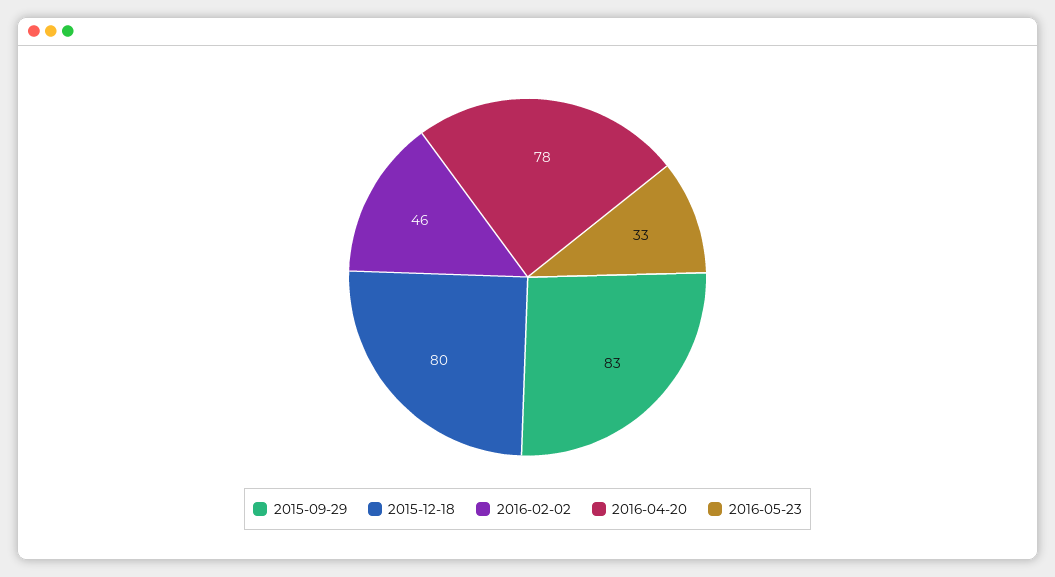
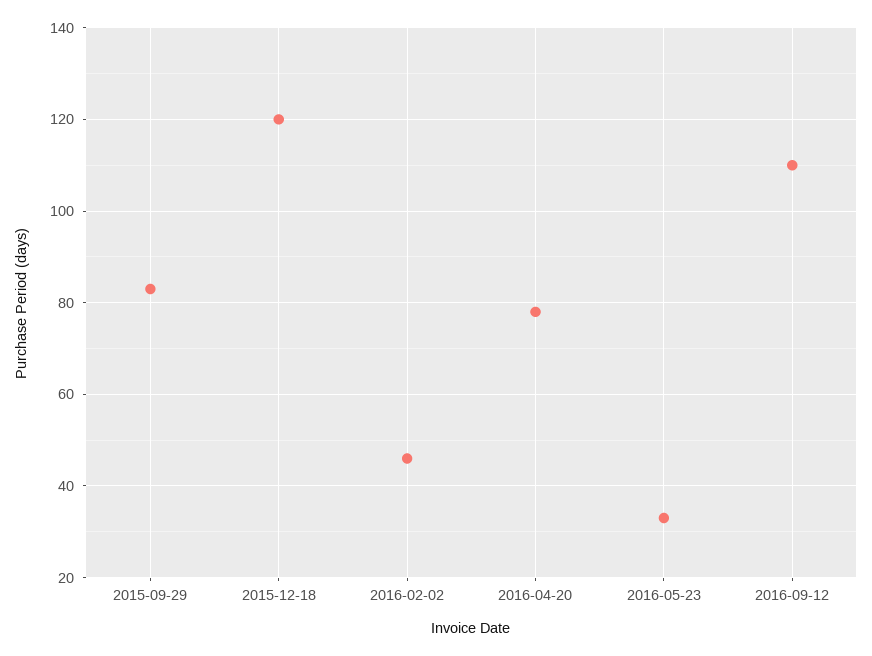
2015-12-18: 80 -> 120
2016-09-12: none -> 110

